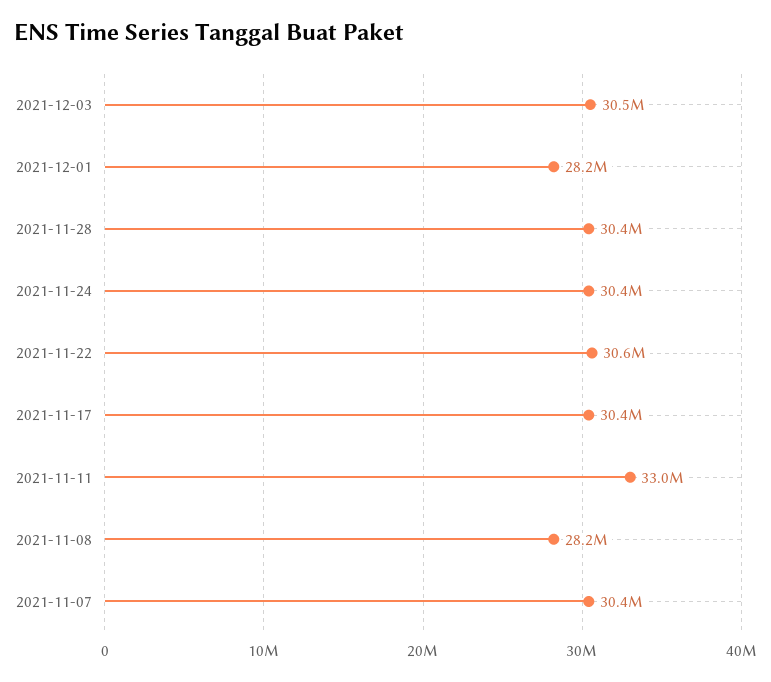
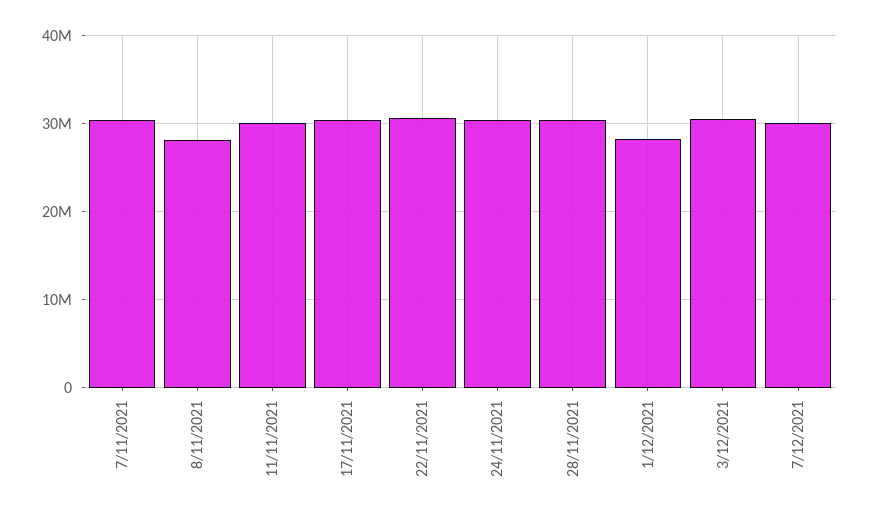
2021-11-11: 33000000 -> 30000000
7/12/2021: none -> 30000000

